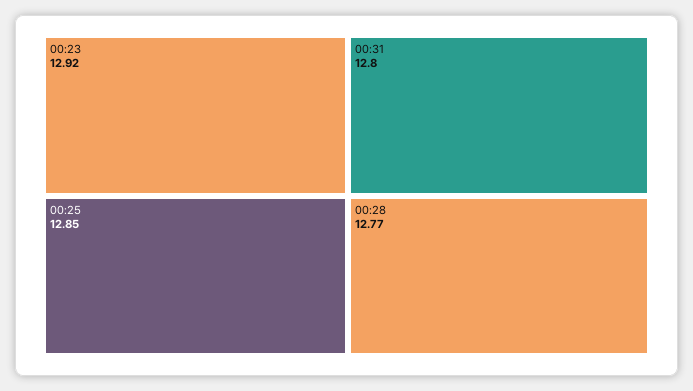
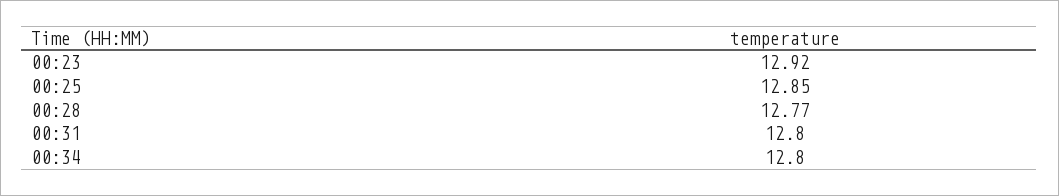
00:34: none -> 12.8

